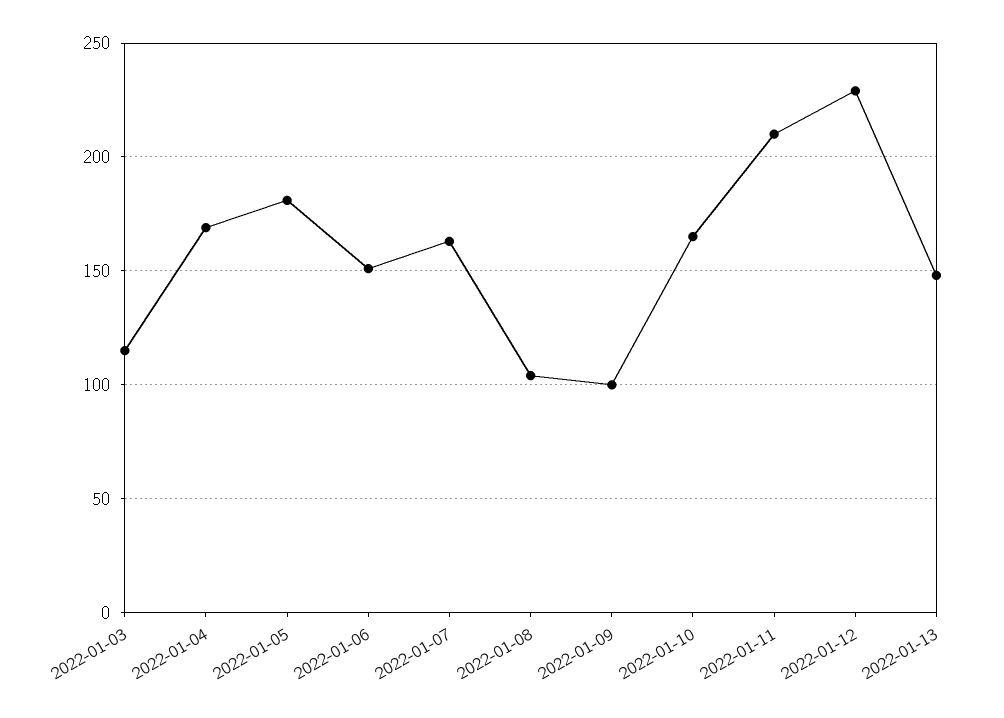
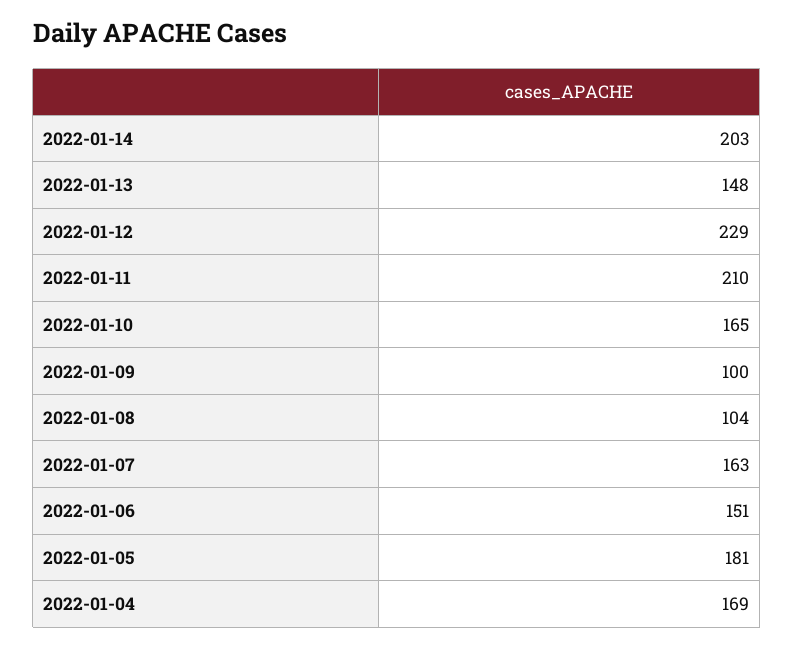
2022-01-03: 115 -> none
2022-01-14: none -> 203

